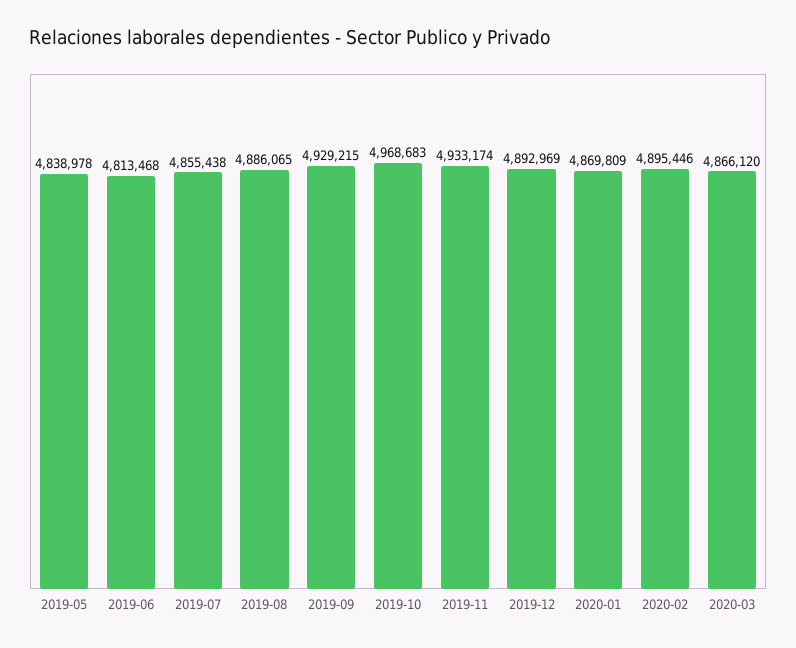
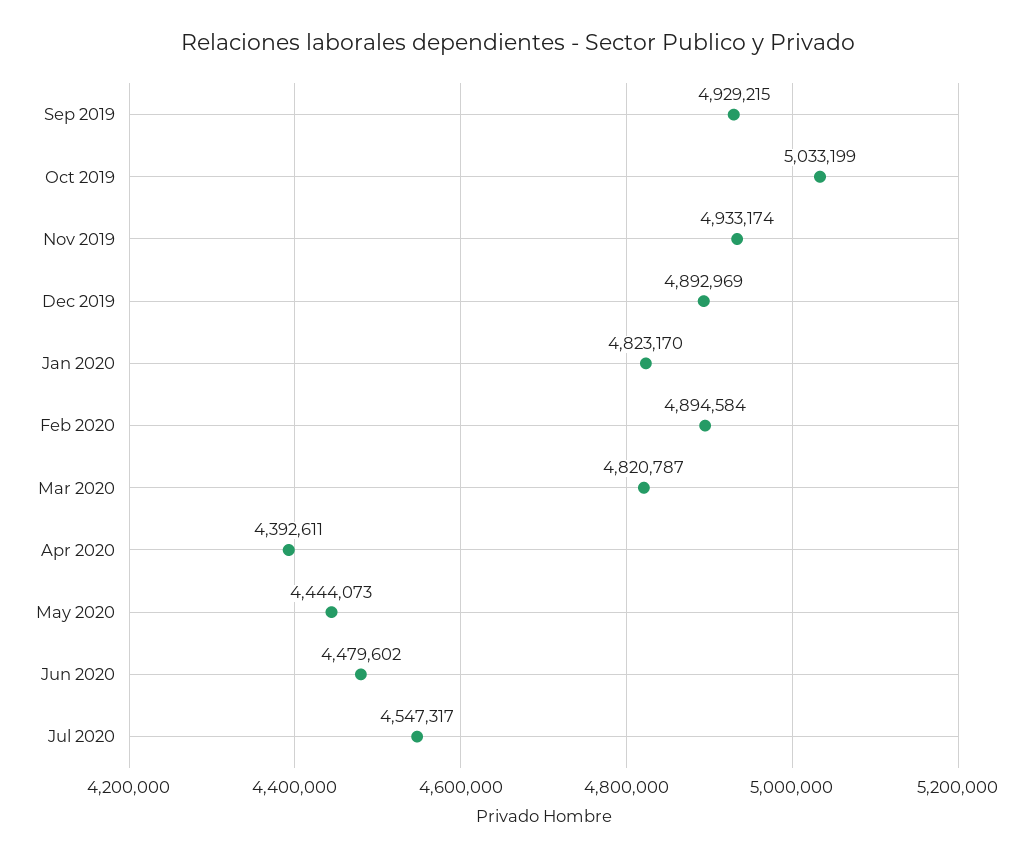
2019-05: 4838978 -> none
2019-06: 4813468 -> none
2019-07: 4855438 -> none
2019-08: 4886065 -> none
2019-10: 4968683 -> 5033199
2020-01: 4869809 -> 4823170
2020-02: 4895446 -> 4894584
2020-03: 4866120 -> 4820787
Apr 2020: none -> 4392611
May 2020: none -> 4444073
Jun 2020: none -> 4479602
Jul 2020: none -> 4547317

